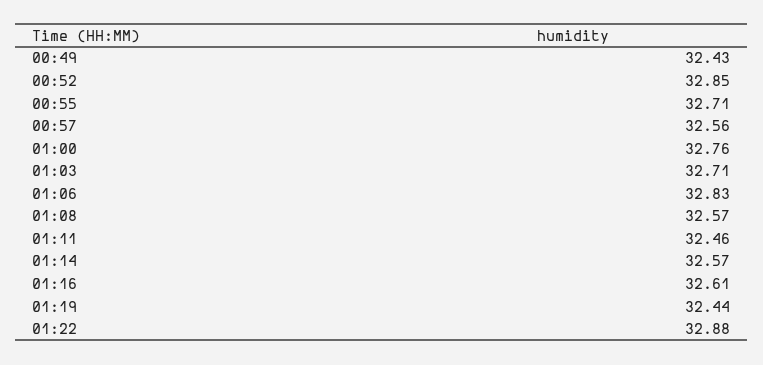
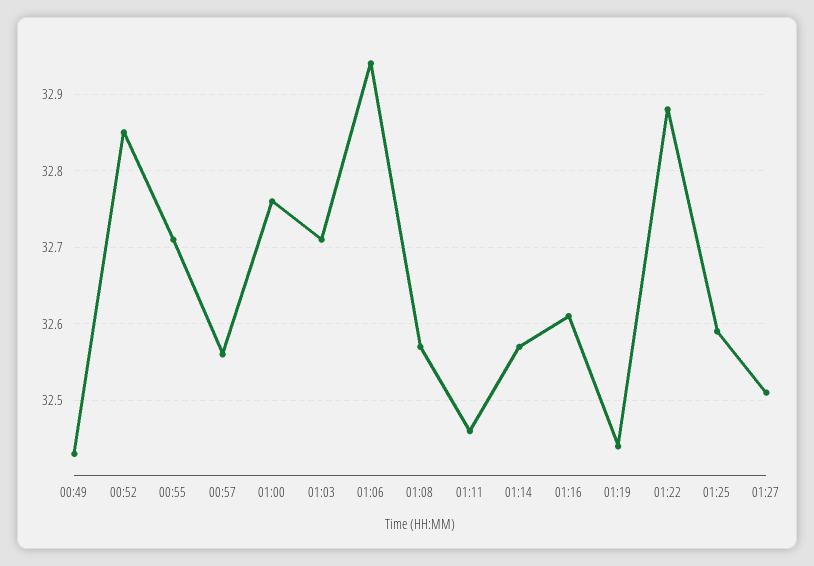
01:06: 32.83 -> 32.94
01:25: none -> 32.59
01:27: none -> 32.51

